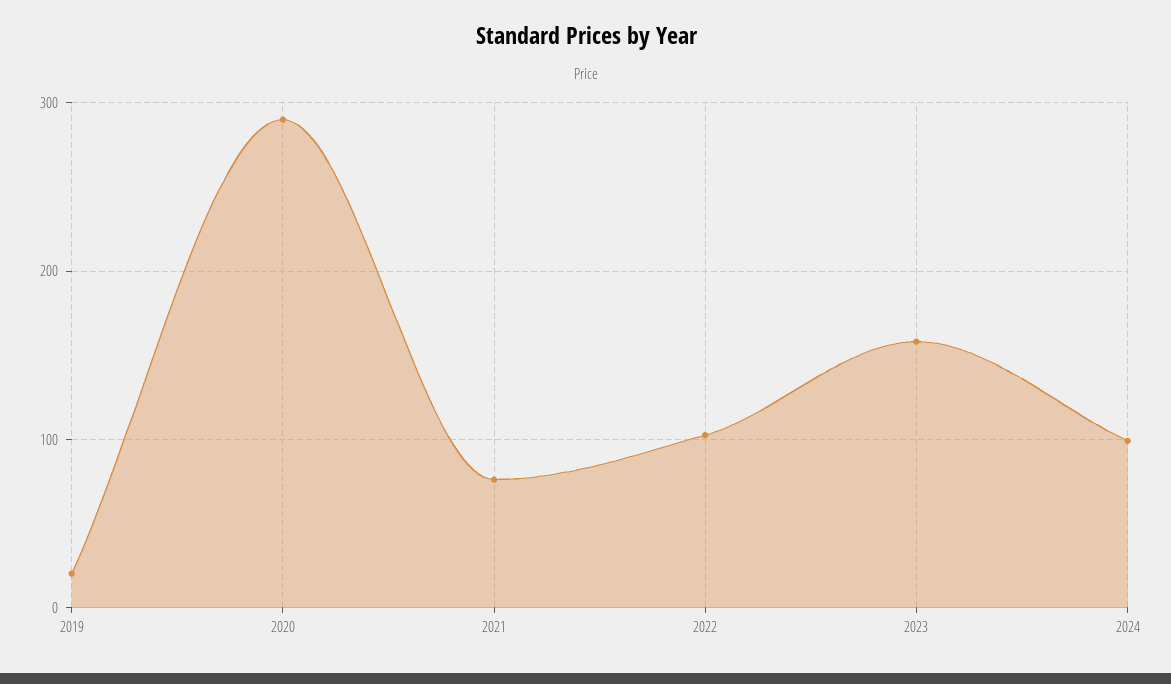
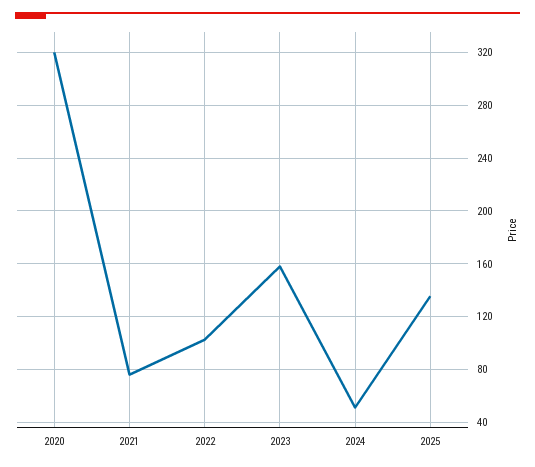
2019: 20 -> none
2020: 290 -> 320
2024: 100 -> 50
2025: none -> 135

